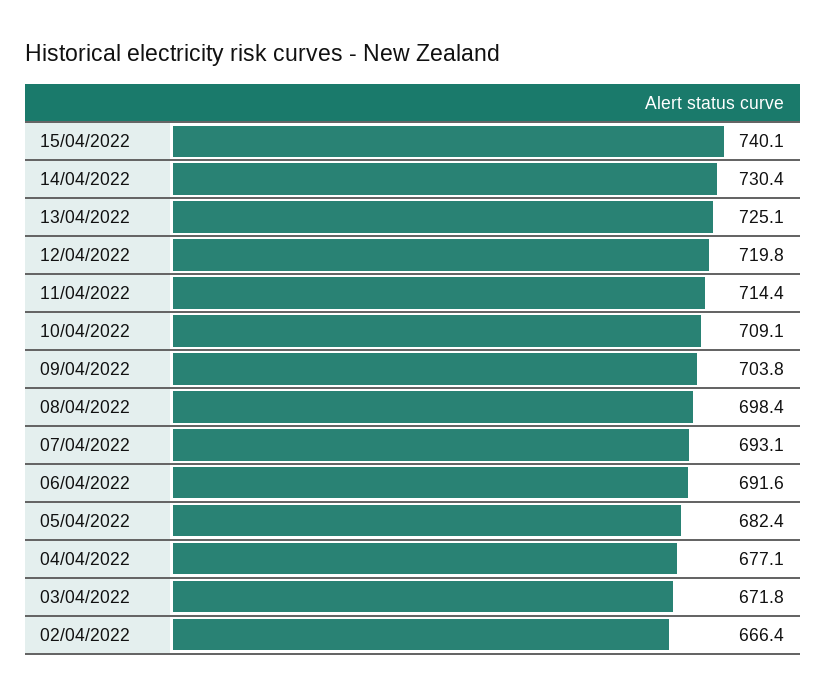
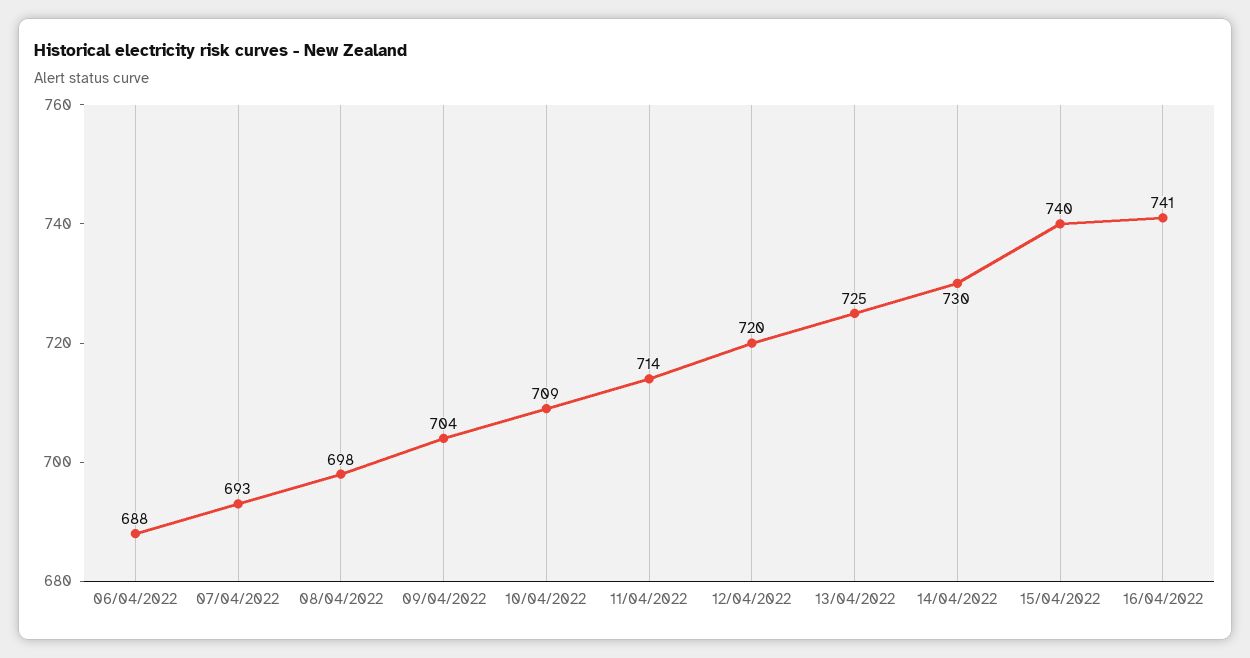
06/04/2022: 691.6 -> 688
05/04/2022: 682.4 -> none
04/04/2022: 677.1 -> none
03/04/2022: 671.8 -> none
02/04/2022: 666.4 -> none
16/04/2022: none -> 741

